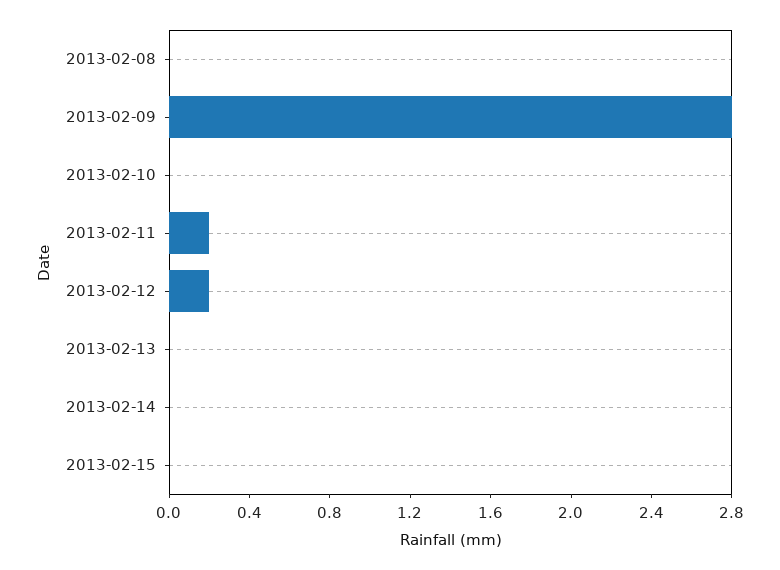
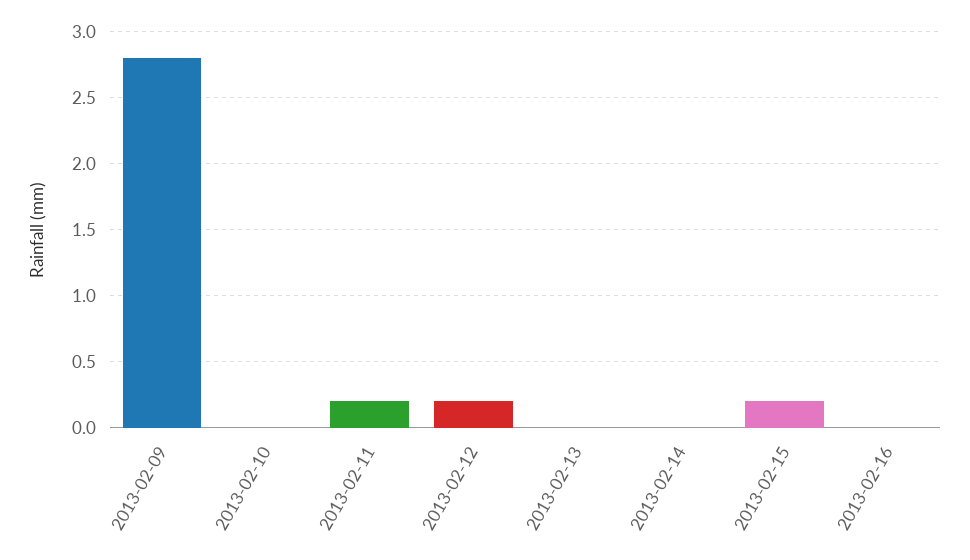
2013-02-08: 0 -> none
2013-02-15: 0 -> 0.2
2013-02-16: none -> 0

